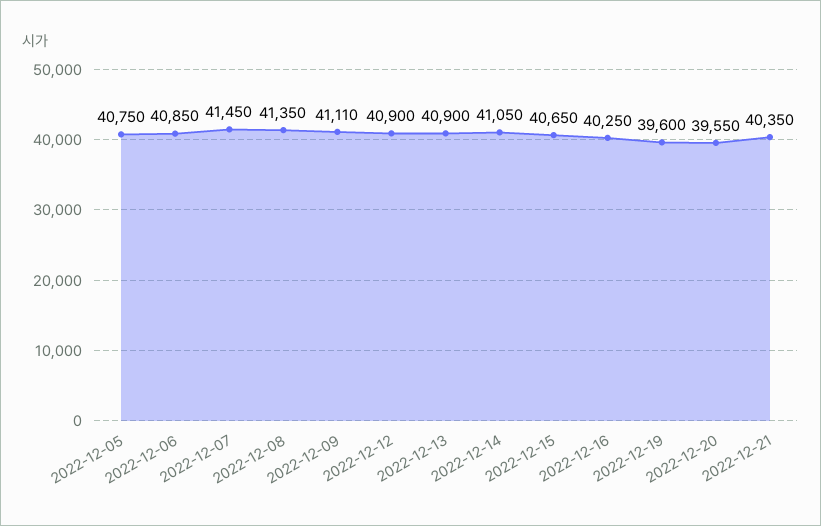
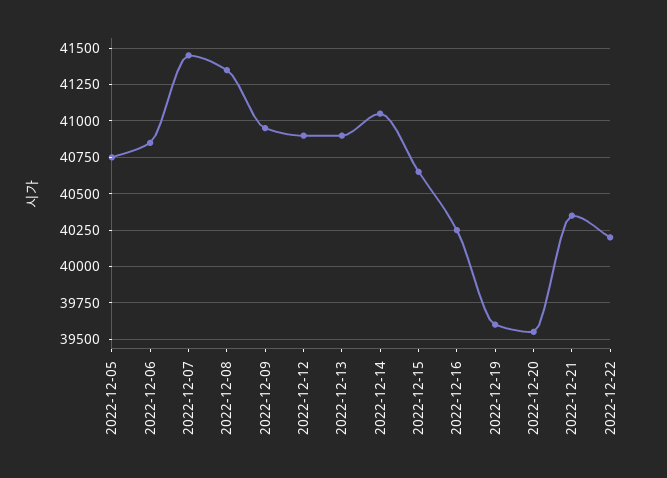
2022-12-09: 41110 -> 40950
2022-12-22: none -> 40200

